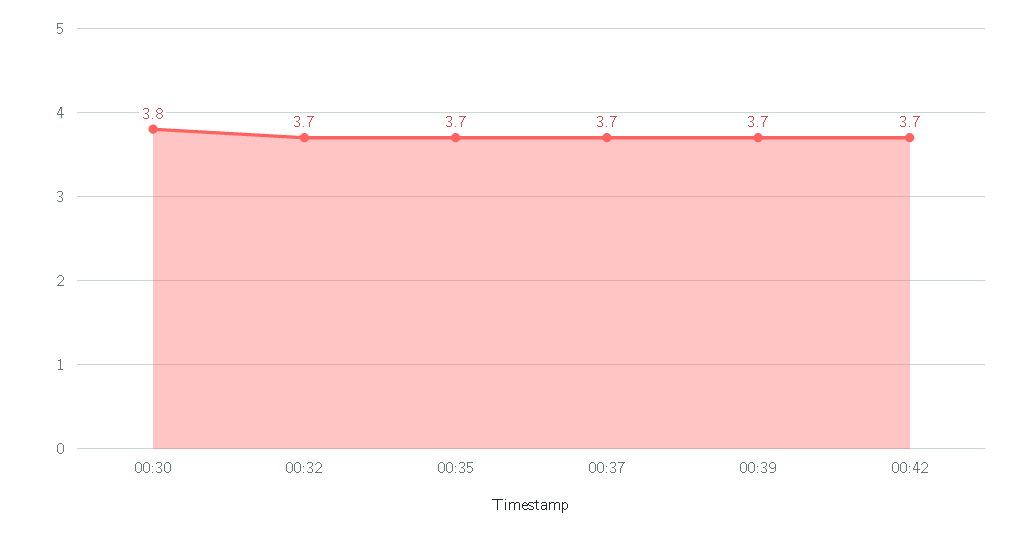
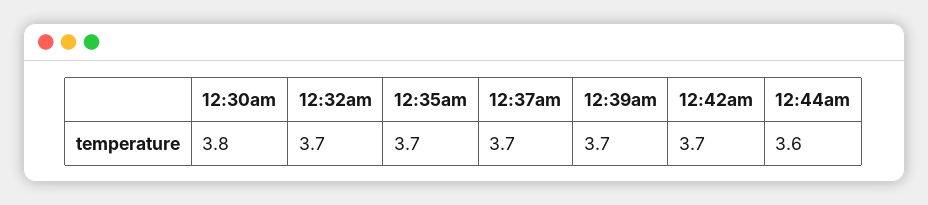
12:44am: none -> 3.6

